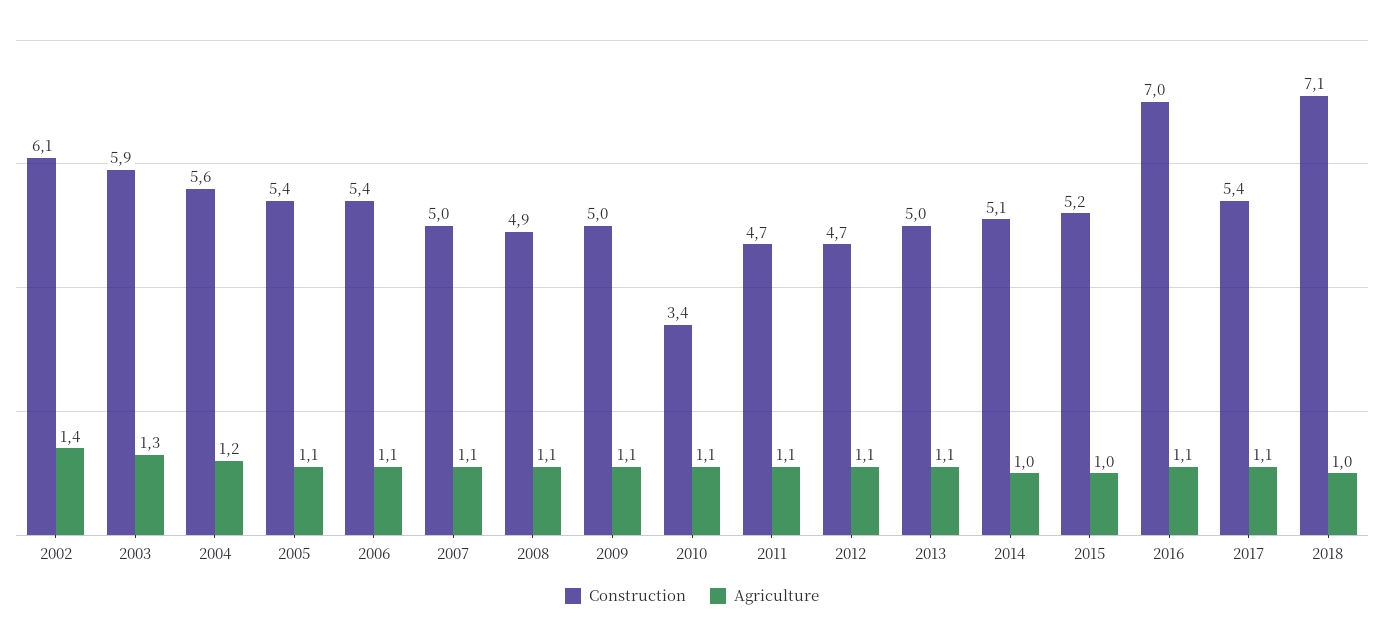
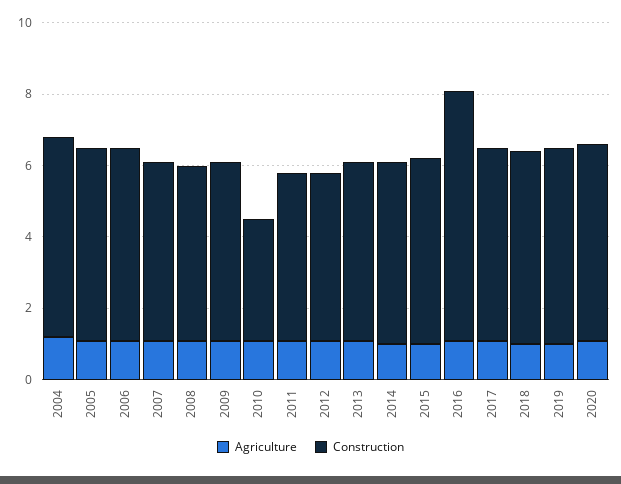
Construction, 2002: 6.1 -> none
Agriculture, 2002: 1.4 -> none
Construction, 2003: 5.9 -> none
Agriculture, 2003: 1.3 -> none
Construction, 2018: 7.1 -> 5.5
Agriculture, 2019: none -> 1
Construction, 2019: none -> 5.5
Agriculture, 2020: none -> 1
Construction, 2020: none -> 5.5

